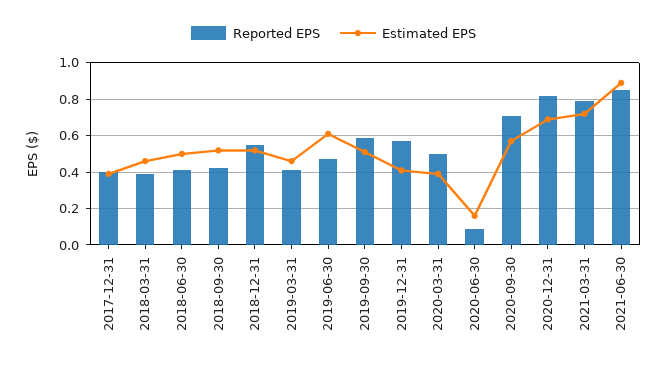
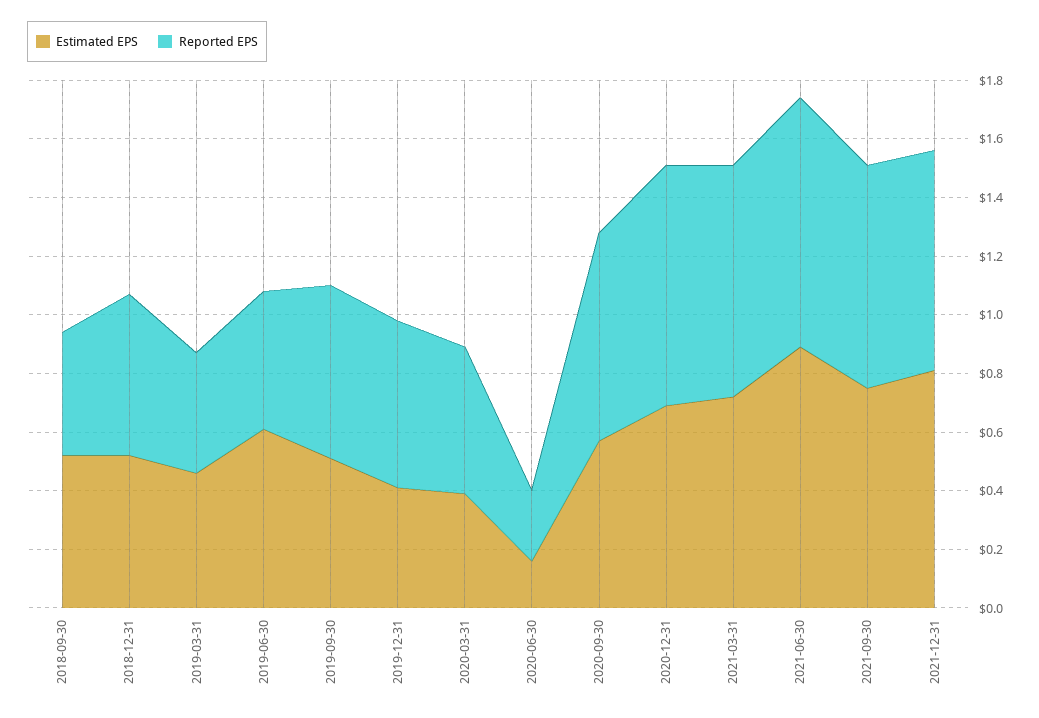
Reported EPS, 2017-12-31: 0.4 -> none
Estimated EPS, 2017-12-31: 0.4 -> none
Reported EPS, 2018-03-31: 0.4 -> none
Estimated EPS, 2018-03-31: 0.45 -> none
Reported EPS, 2018-06-30: 0.4 -> none
Estimated EPS, 2018-06-30: 0.5 -> none
Reported EPS, 2020-06-30: 0.1 -> 0.25
Estimated EPS, 2021-09-30: none -> 0.75
Reported EPS, 2021-09-30: none -> 0.75
Estimated EPS, 2021-12-31: none -> 0.8
Reported EPS, 2021-12-31: none -> 0.75

